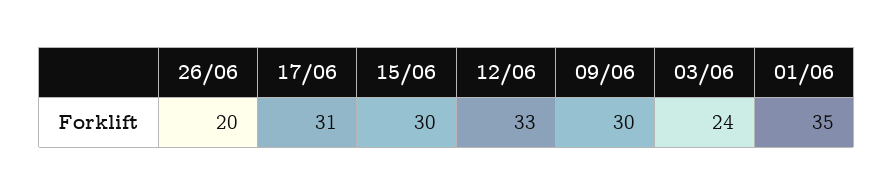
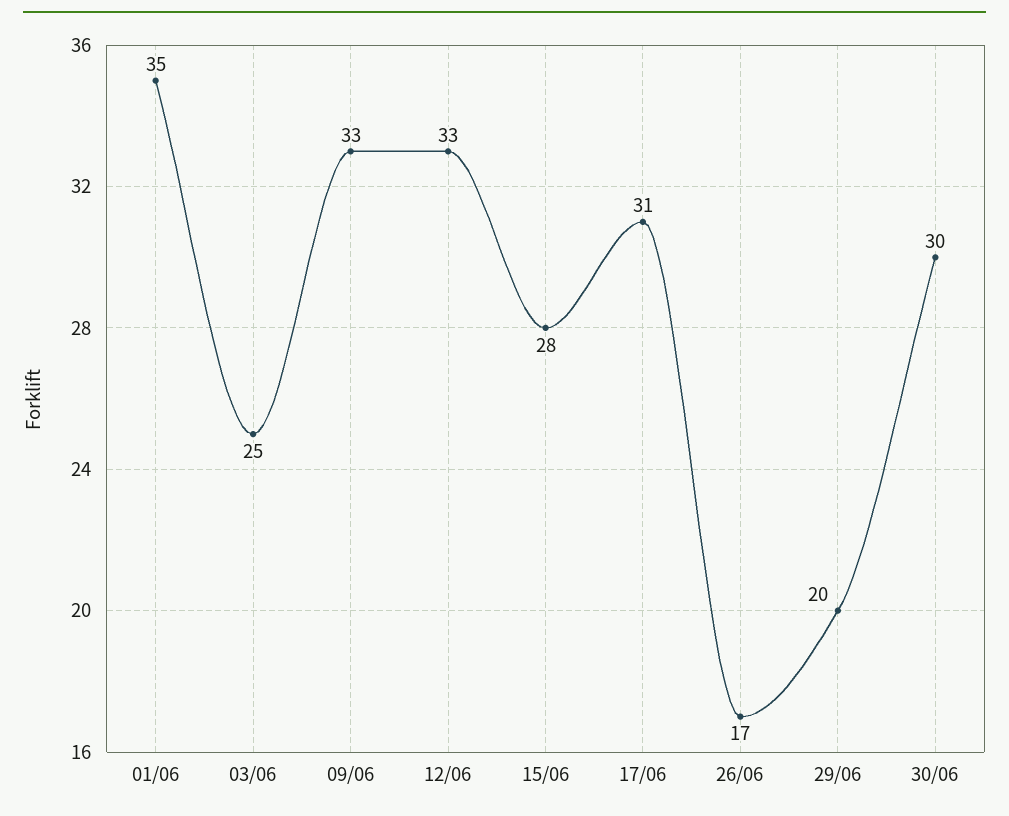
26/06: 20 -> 17
15/06: 30 -> 28
09/06: 30 -> 33
03/06: 24 -> 25
29/06: none -> 20
30/06: none -> 30

